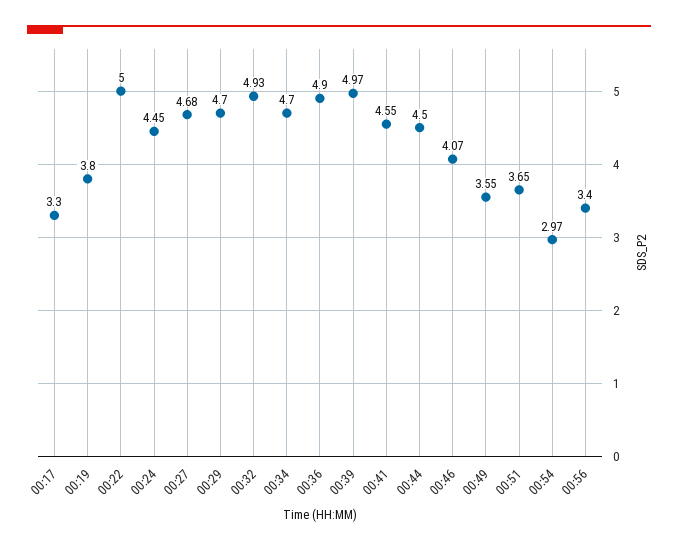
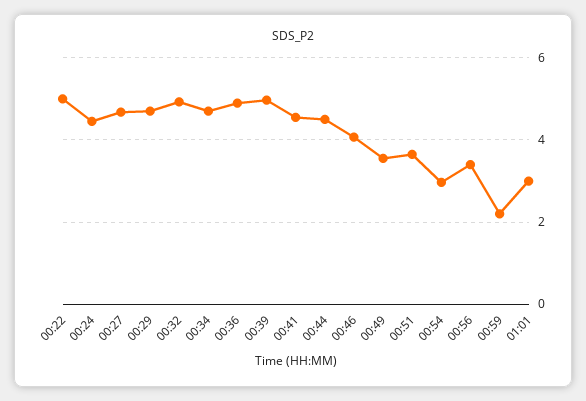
00:17: 3.3 -> none
00:19: 3.8 -> none
00:59: none -> 2.2
01:01: none -> 3

